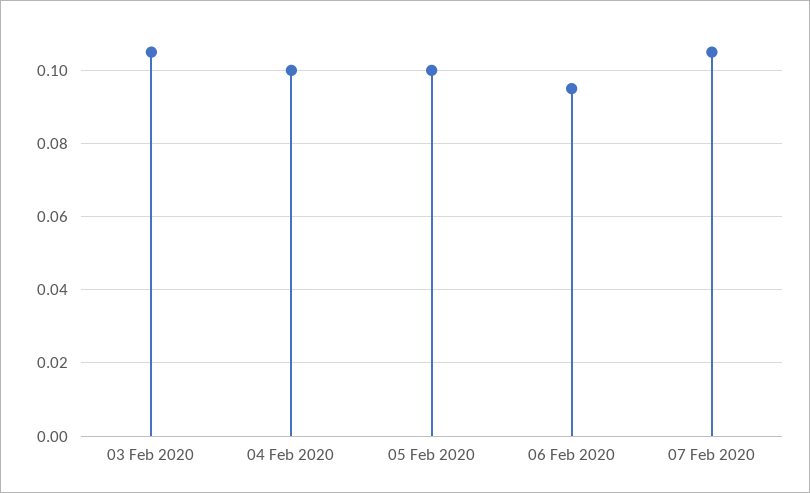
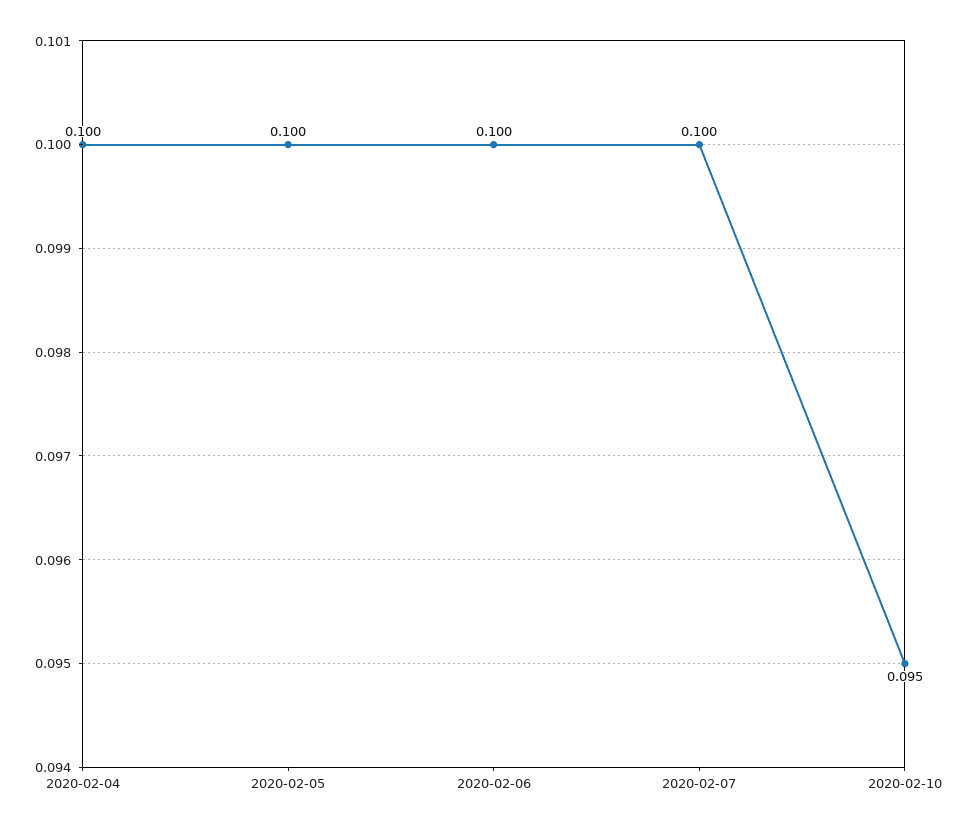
03 Feb 2020: 0.105 -> none
06 Feb 2020: 0.095 -> 0.1
07 Feb 2020: 0.105 -> 0.1
2020-02-10: none -> 0.095

